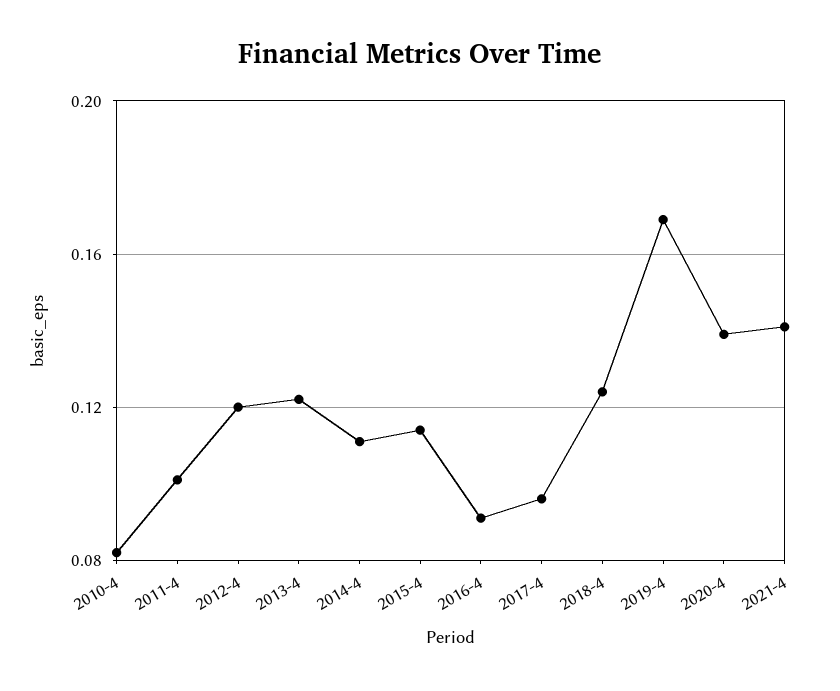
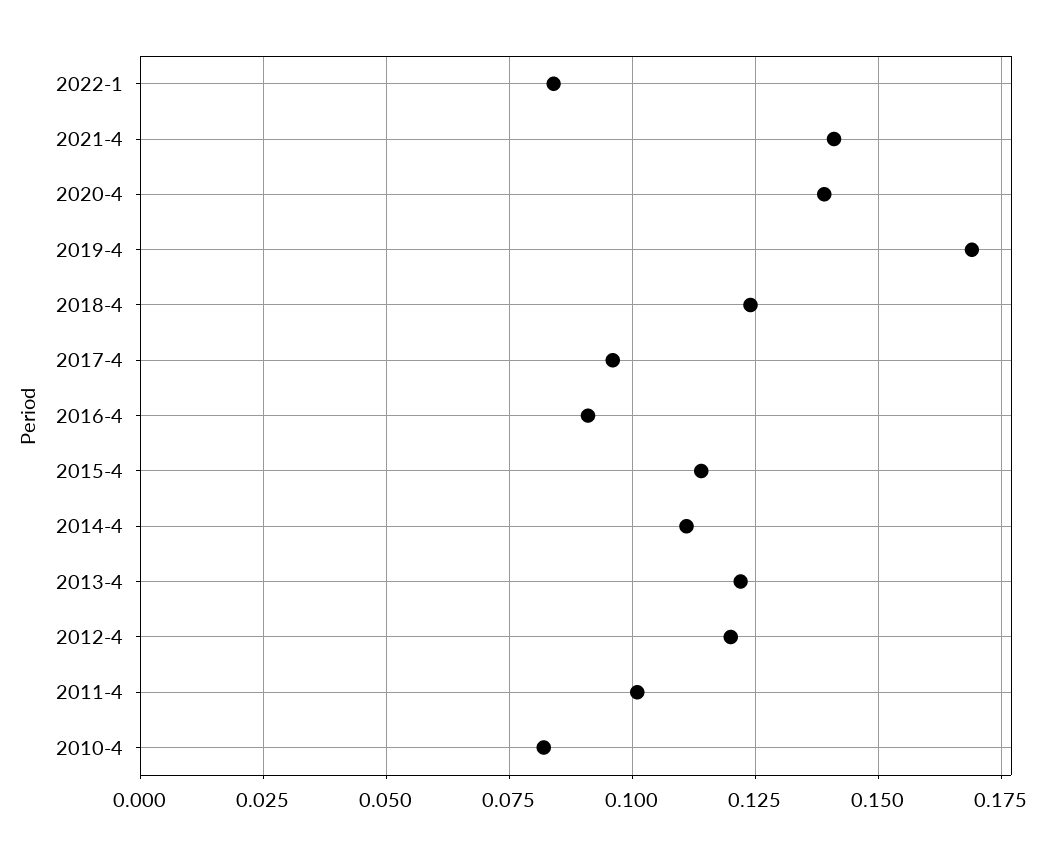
2022-1: none -> 0.085

